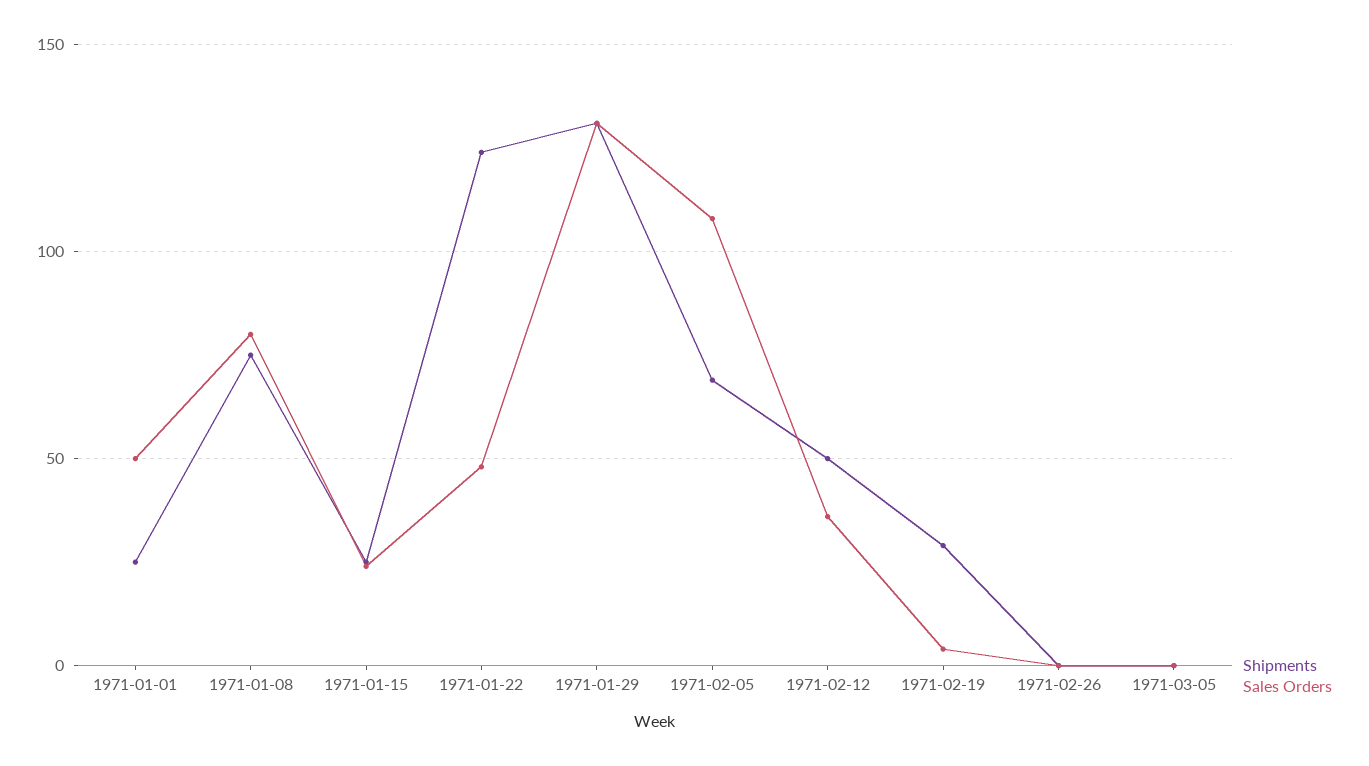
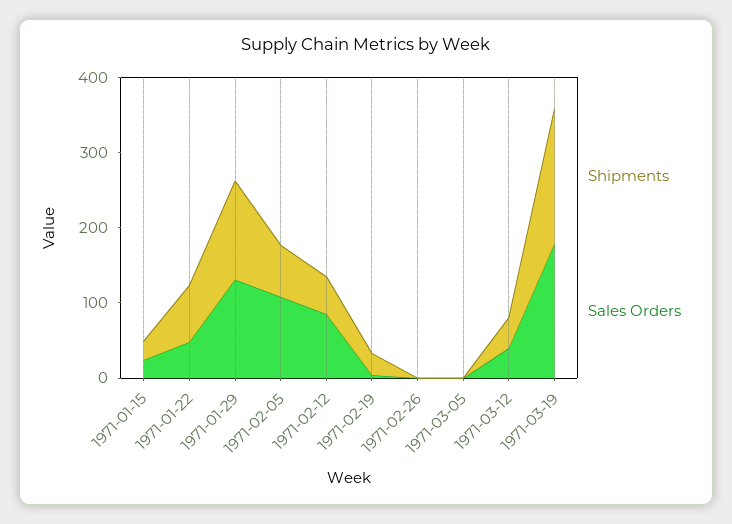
Shipments, 1971-01-01: 25 -> none
Sales Orders, 1971-01-01: 50 -> none
Shipments, 1971-01-08: 75 -> none
Sales Orders, 1971-01-08: 80 -> none
Shipments, 1971-01-22: 125 -> 80
Sales Orders, 1971-02-12: 35 -> 80
Shipments, 1971-03-12: none -> 40
Sales Orders, 1971-03-12: none -> 40
Shipments, 1971-03-19: none -> 180
Sales Orders, 1971-03-19: none -> 180

